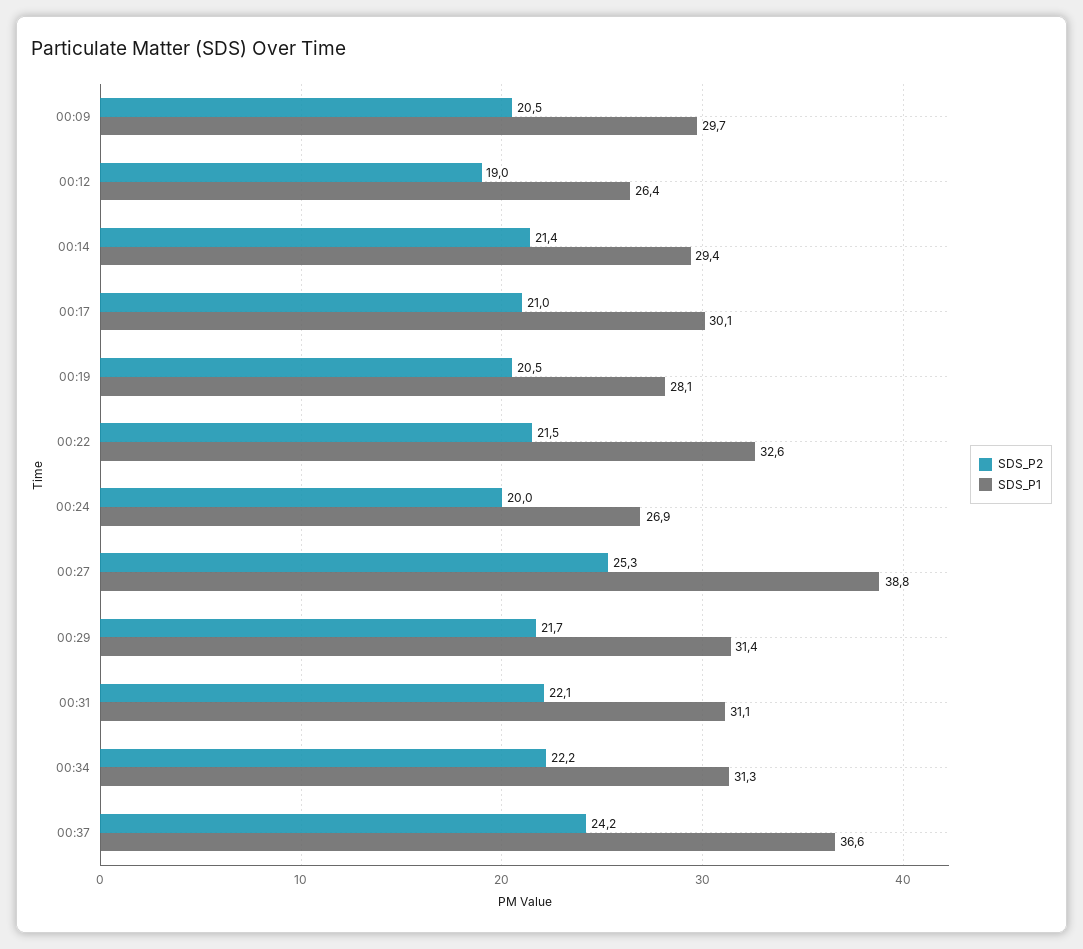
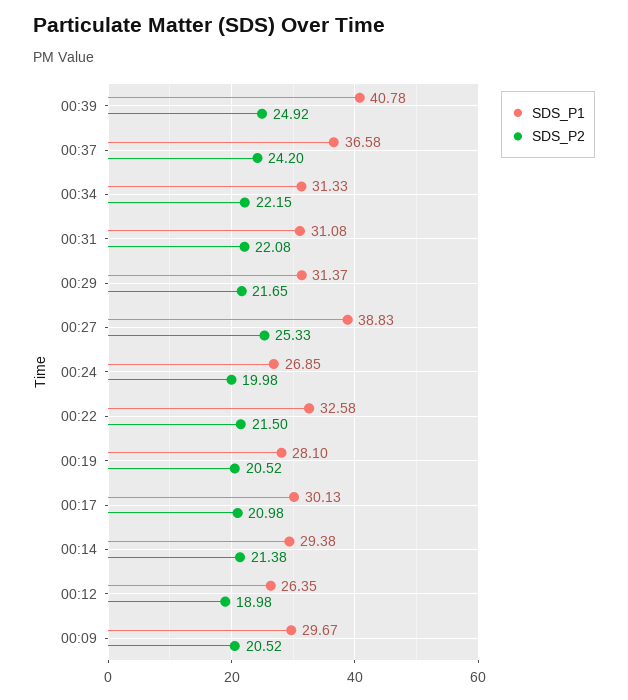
SDS_P1, 00:39: none -> 40.78
SDS_P2, 00:39: none -> 24.92

